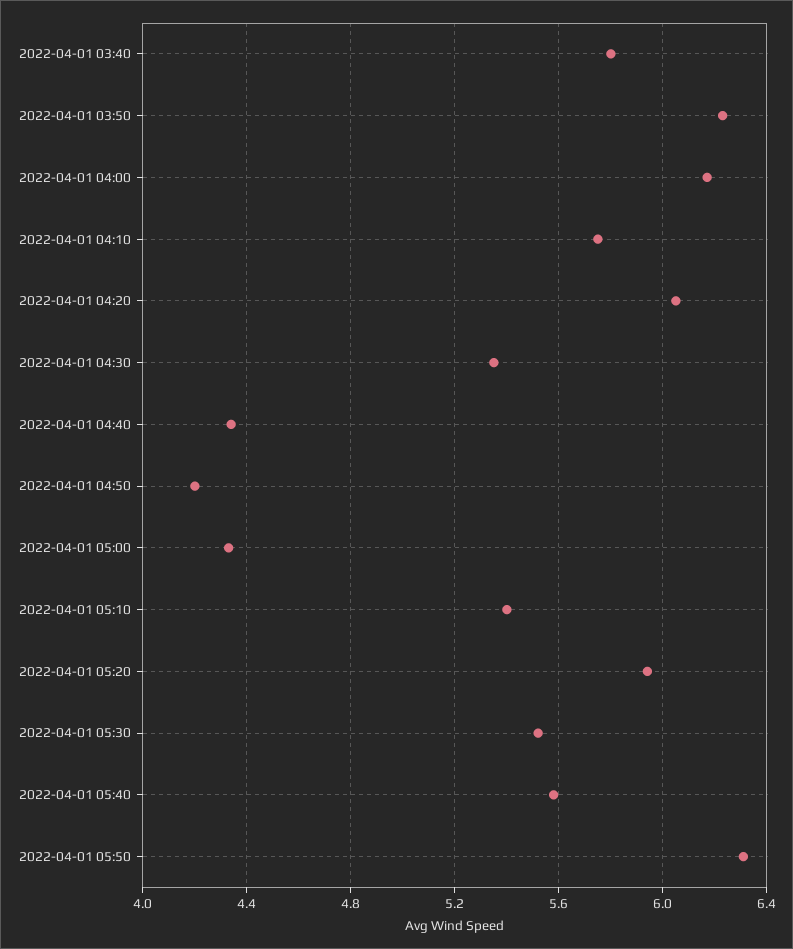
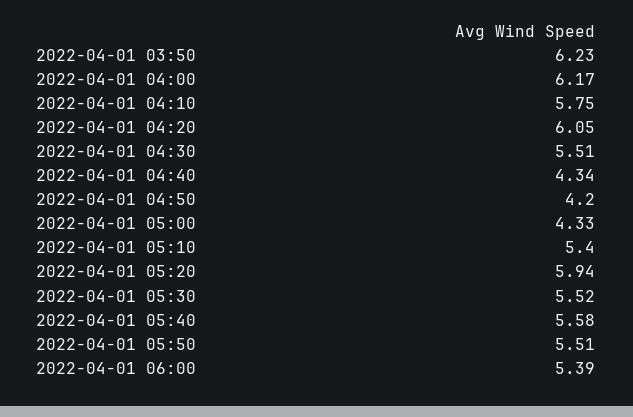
2022-04-01 03:40: 5.8 -> none
2022-04-01 04:30: 5.35 -> 5.51
2022-04-01 05:50: 6.3 -> 5.51
2022-04-01 06:00: none -> 5.39

